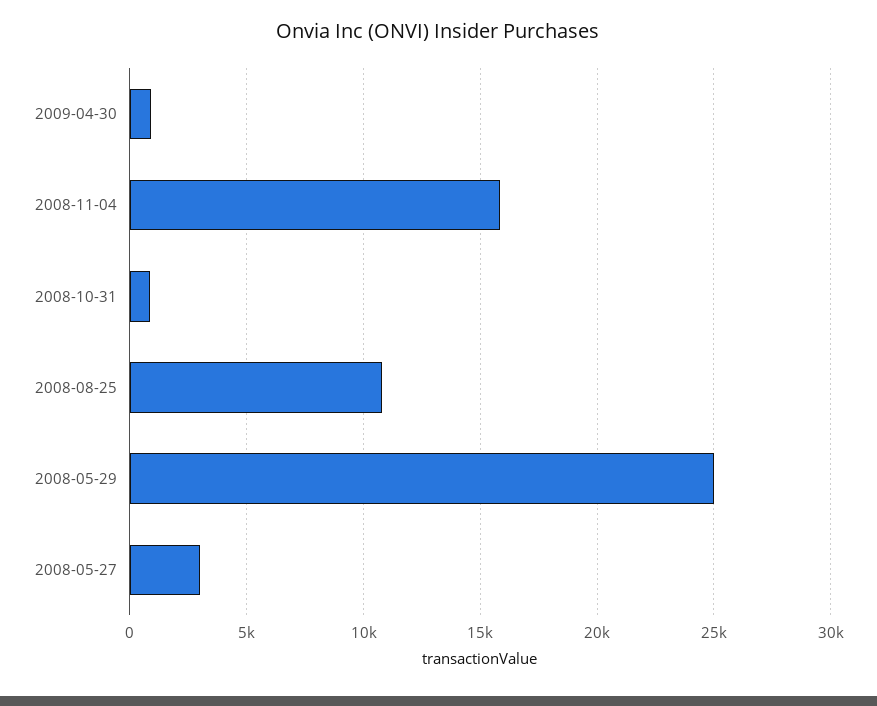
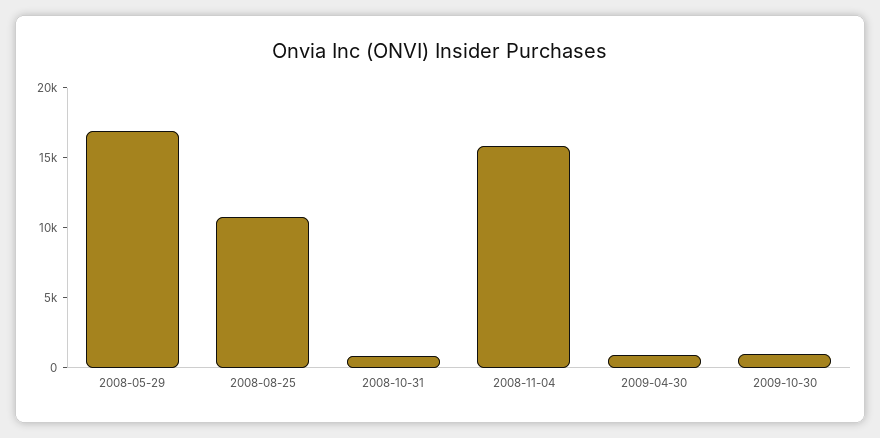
2008-05-29: 25000 -> 17000
2008-05-27: 3000 -> none
2009-10-30: none -> 1000

